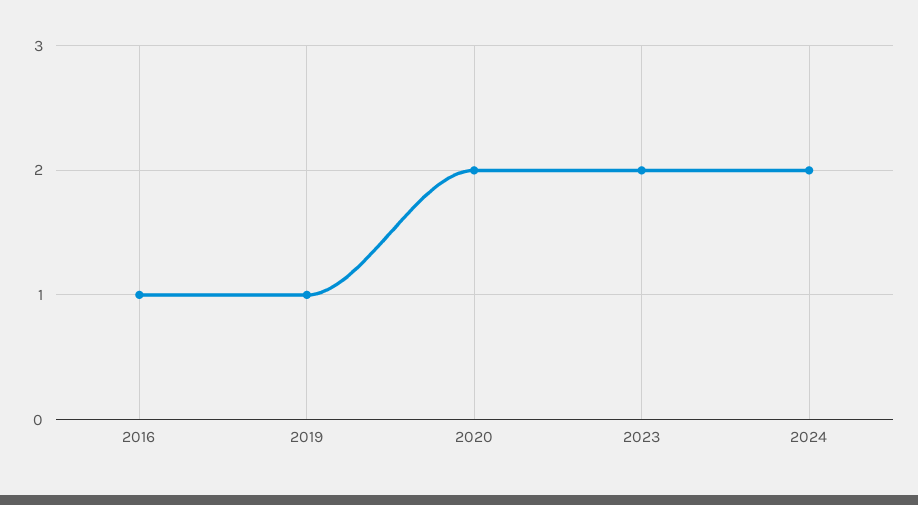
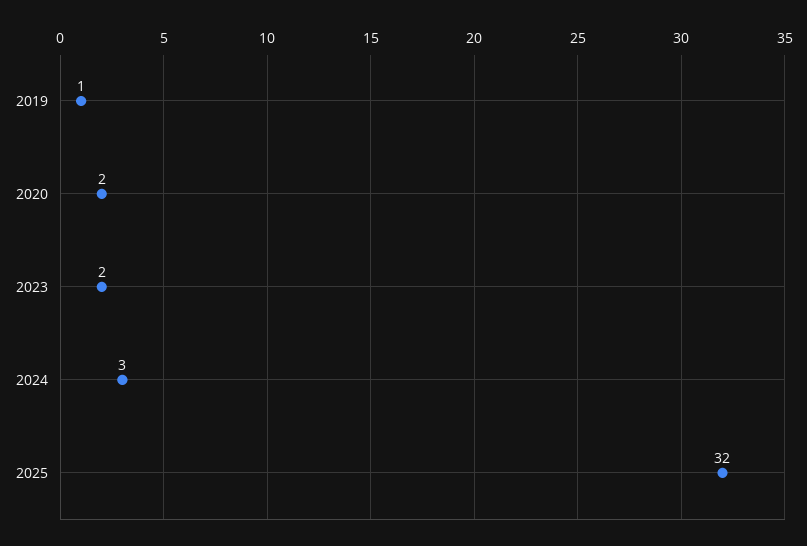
2016: 1 -> none
2024: 2 -> 3
2025: none -> 32

